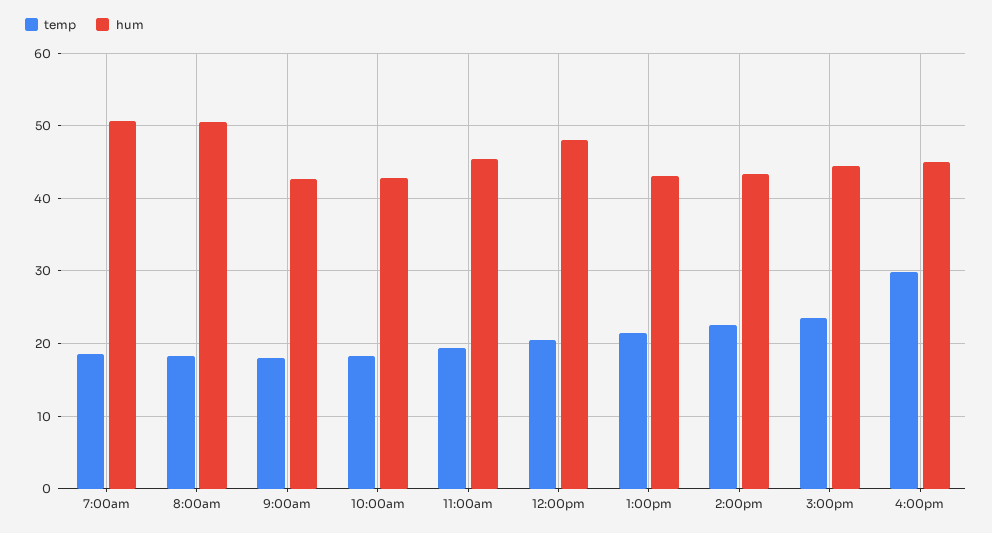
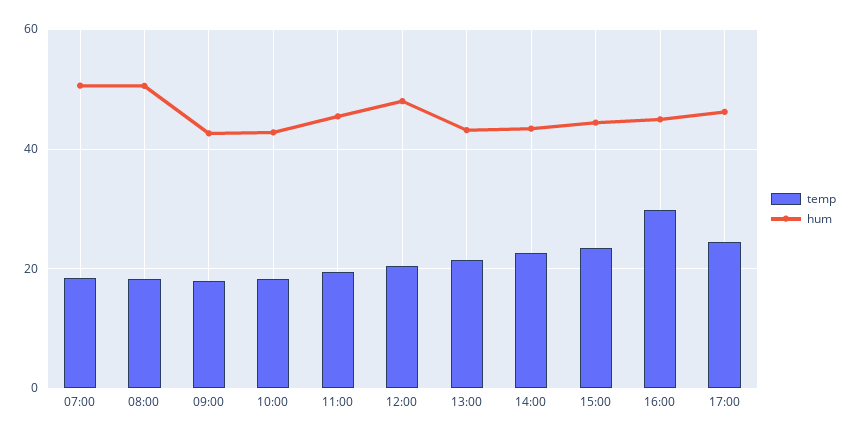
temp, 17:00: none -> 24
hum, 17:00: none -> 46

